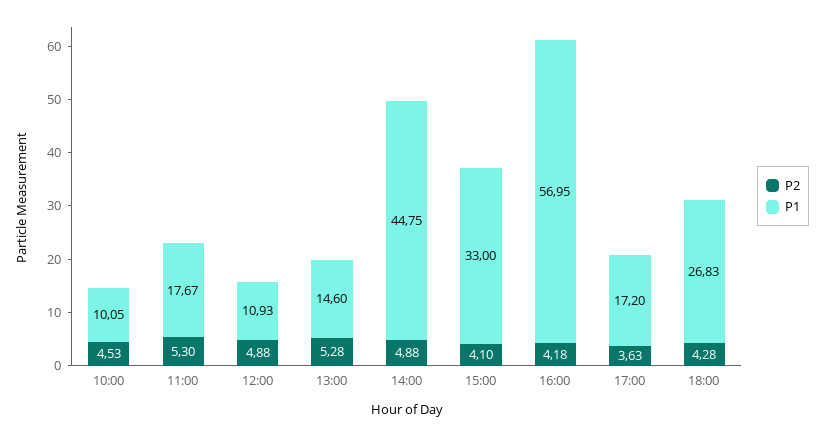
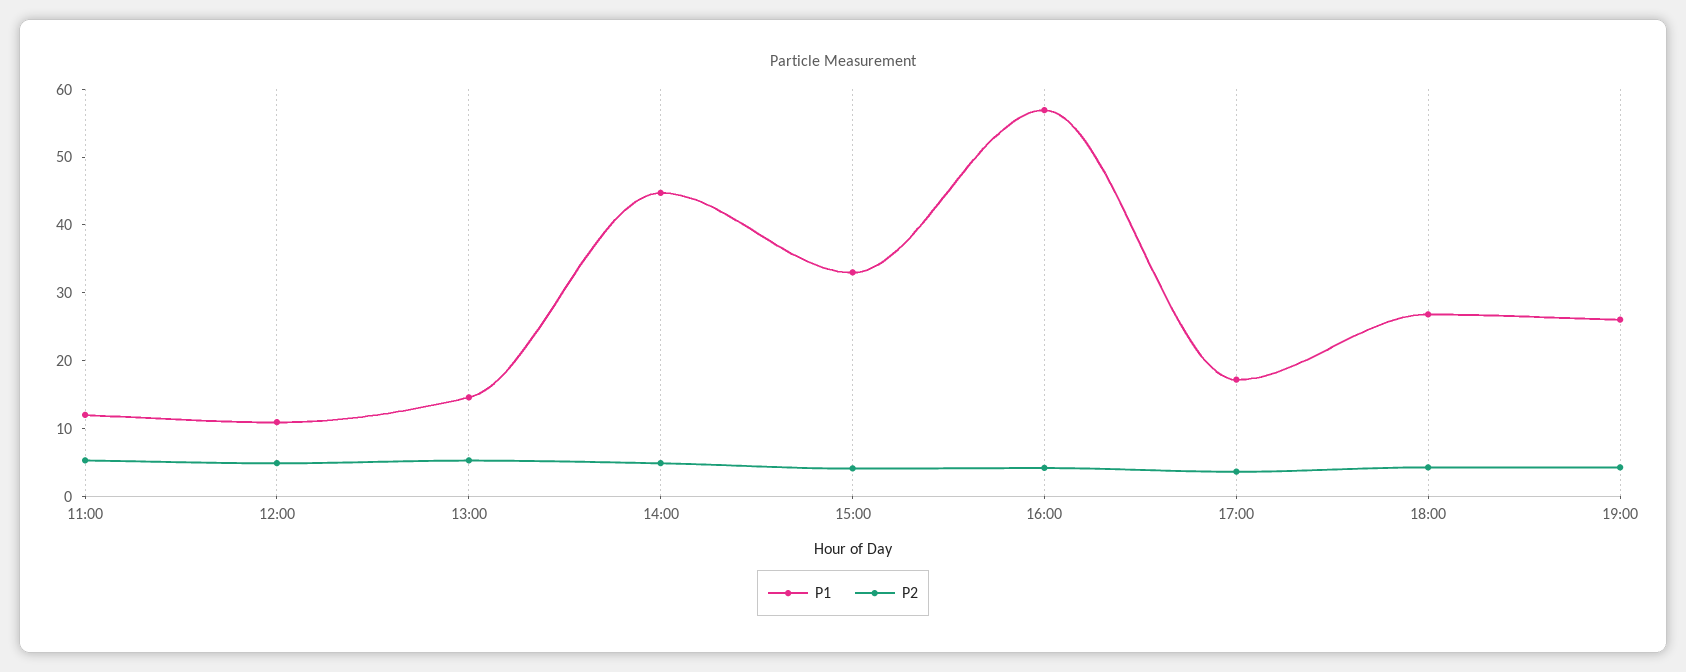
P2, 10:00: 4.53 -> none
P1, 10:00: 10.05 -> none
P1, 11:00: 17.67 -> 12
P1, 19:00: none -> 26
P2, 19:00: none -> 4

